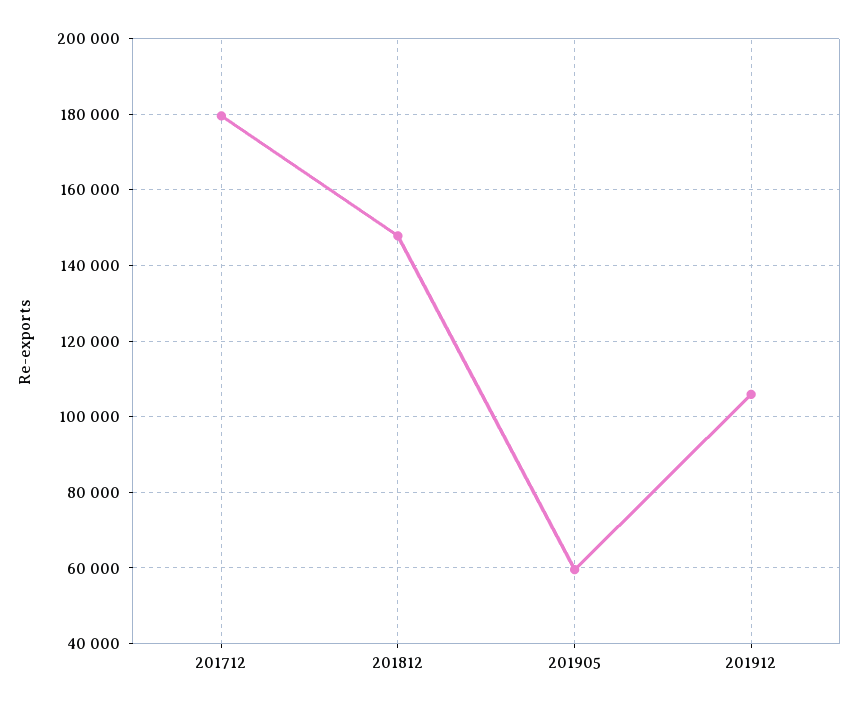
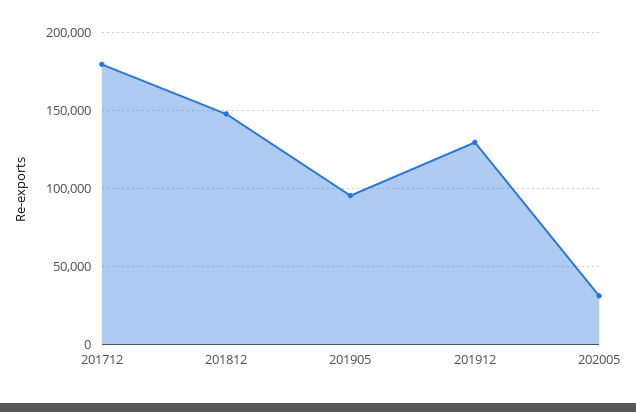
201905: 60000 -> 95000
201912: 106000 -> 130000
202005: none -> 30000

